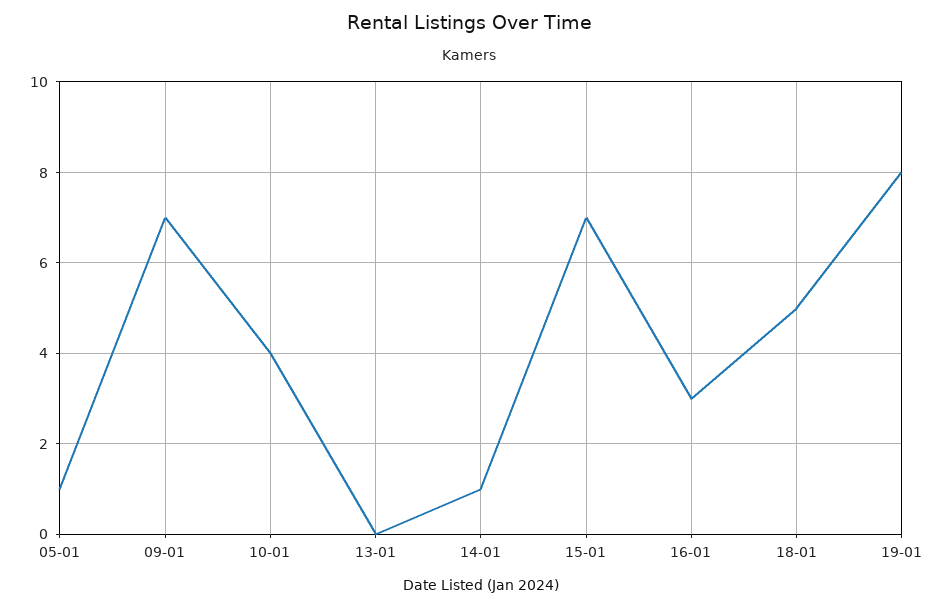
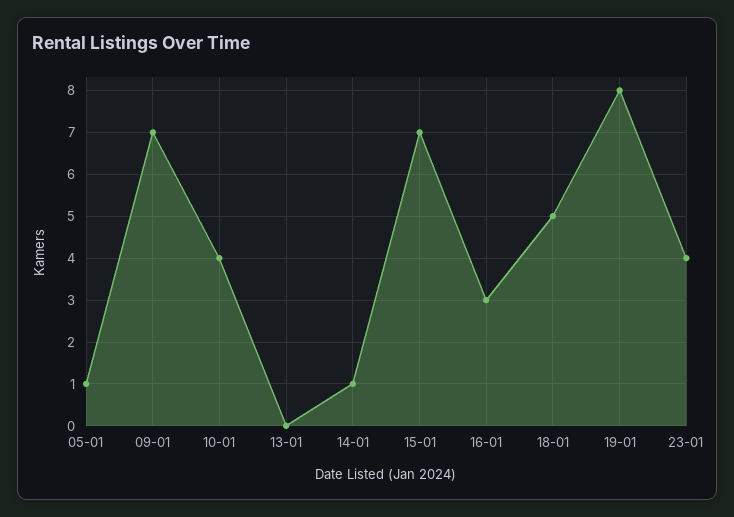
23-01: none -> 4

